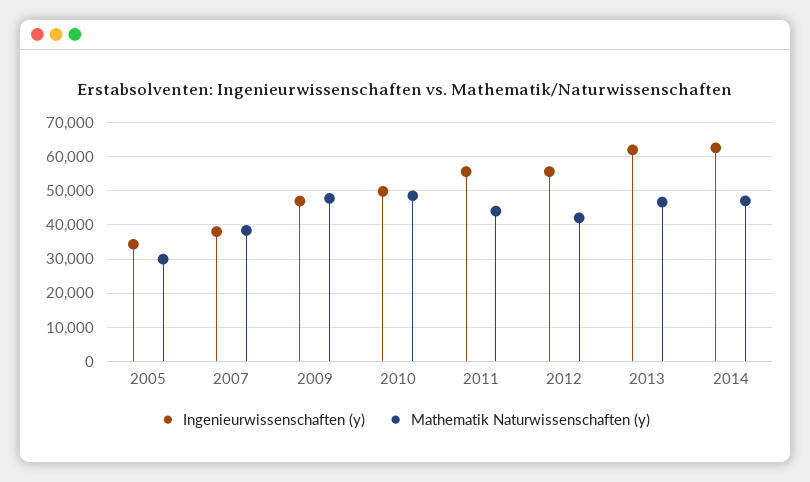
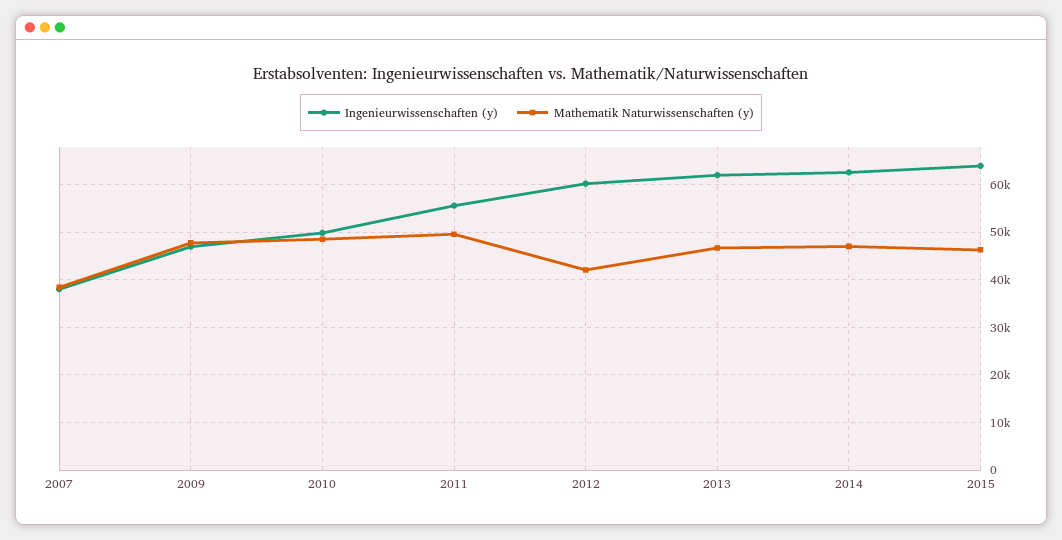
Ingenieurwissenschaften (y), 2005: 34000 -> none
Mathematik Naturwissenschaften (y), 2005: 30000 -> none
Mathematik Naturwissenschaften (y), 2011: 44000 -> 50000
Ingenieurwissenschaften (y), 2012: 56000 -> 60000
Ingenieurwissenschaften (y), 2015: none -> 64000
Mathematik Naturwissenschaften (y), 2015: none -> 46000

